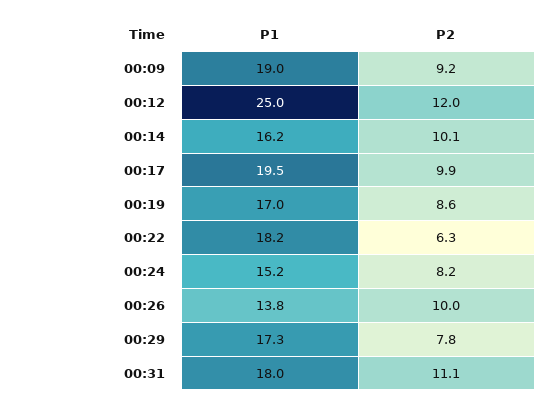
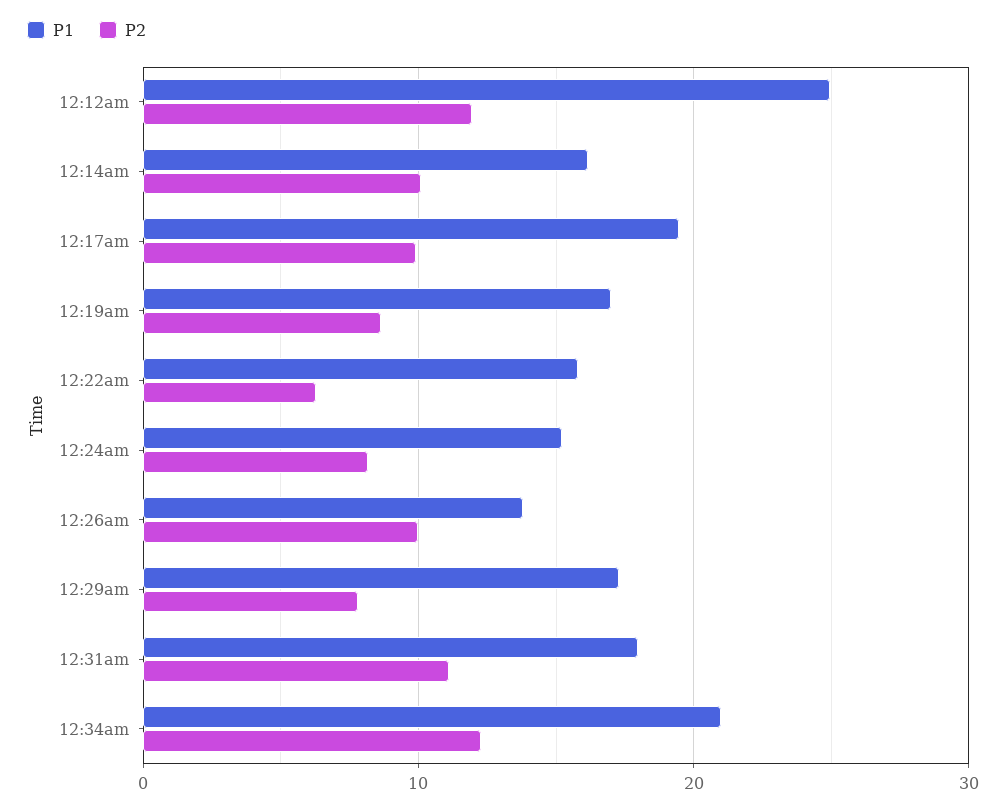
P1, 00:09: 19 -> none
P2, 00:09: 9.2 -> none
P1, 00:22: 18.2 -> 16
P1, 12:34am: none -> 21
P2, 12:34am: none -> 12

